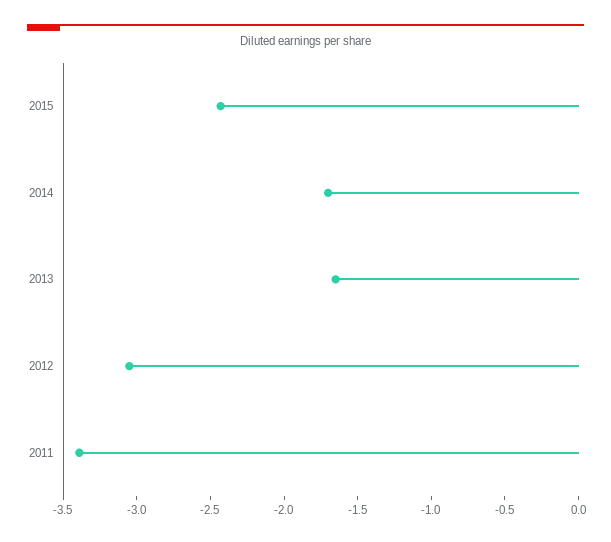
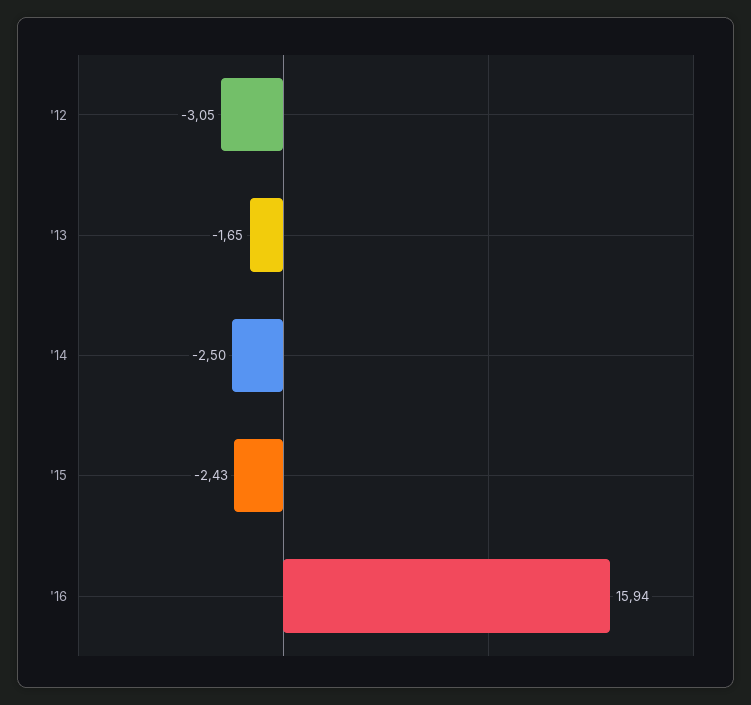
2014: -1.7 -> -2.5
2011: -3.4 -> none
'16: none -> 15.94

